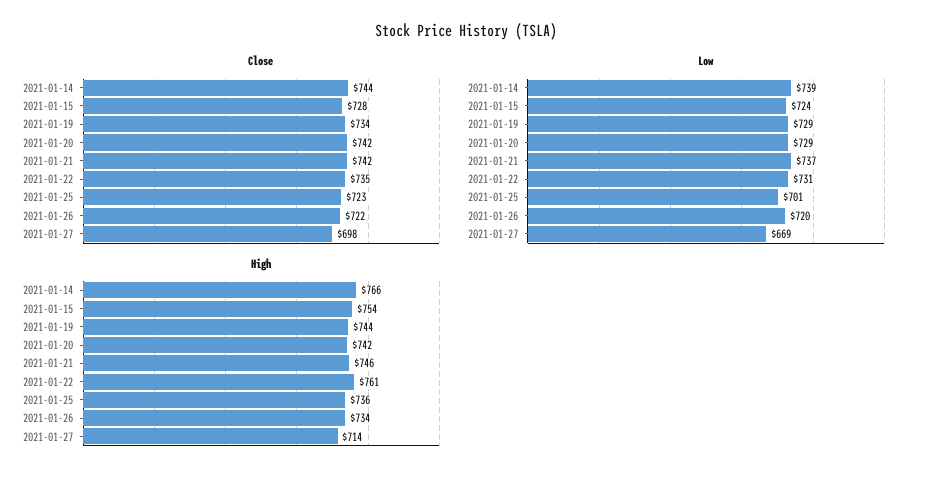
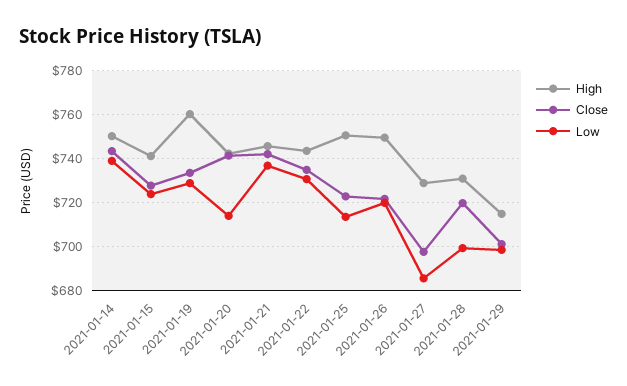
Low, 2021-01-20: 729 -> 715
Low, 2021-01-25: 701 -> 715
Low, 2021-01-27: 669 -> 685
High, 2021-01-14: 766 -> 750
High, 2021-01-15: 754 -> 740
High, 2021-01-19: 744 -> 760
High, 2021-01-22: 761 -> 745
High, 2021-01-25: 736 -> 750
High, 2021-01-26: 734 -> 750
High, 2021-01-27: 714 -> 730
High, 2021-01-28: none -> 730
Close, 2021-01-28: none -> 720
Low, 2021-01-28: none -> 700
High, 2021-01-29: none -> 715
Close, 2021-01-29: none -> 700
Low, 2021-01-29: none -> 700

